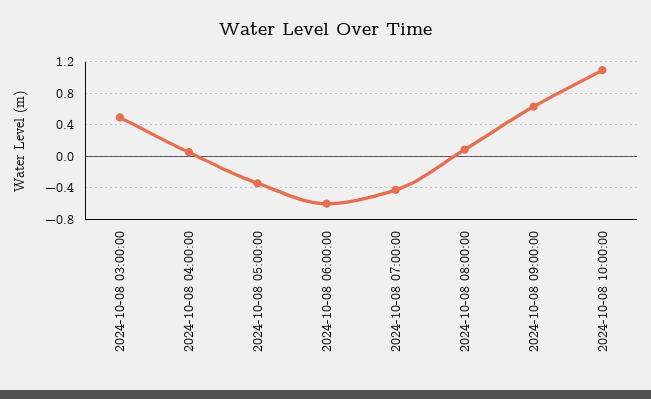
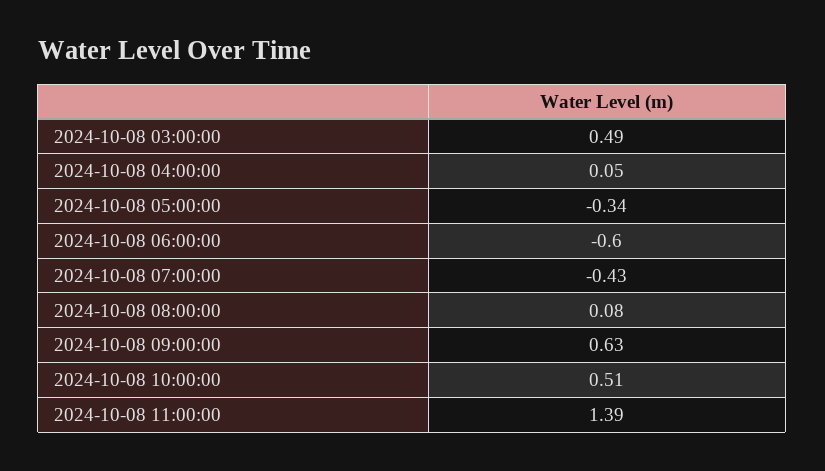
2024-10-08 10:00:00: 1.1 -> 0.51
2024-10-08 11:00:00: none -> 1.39

